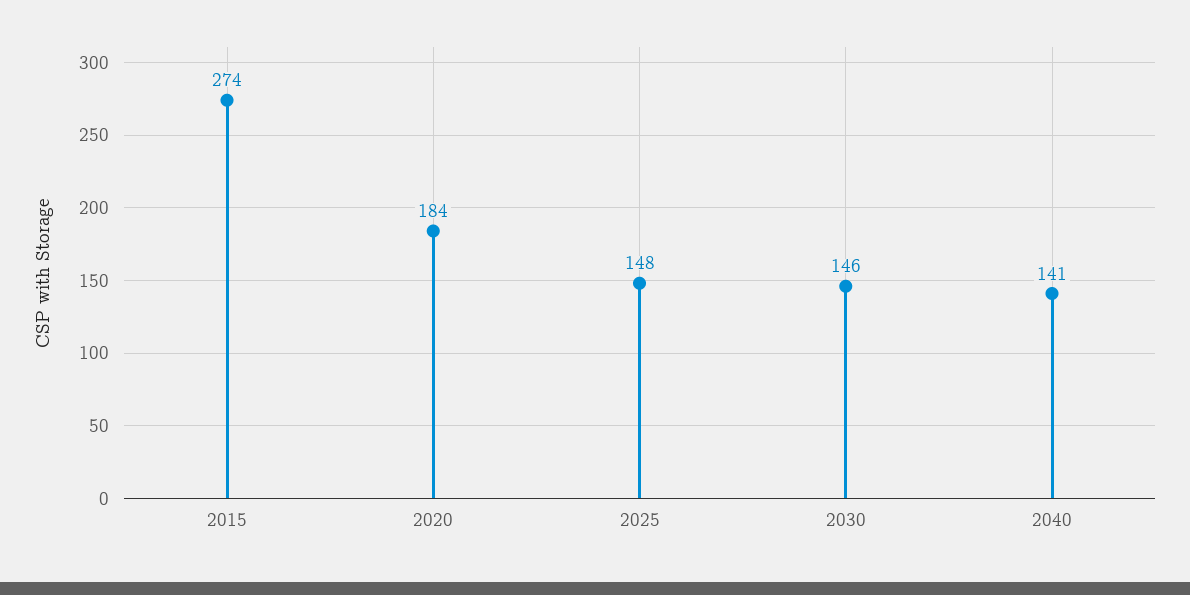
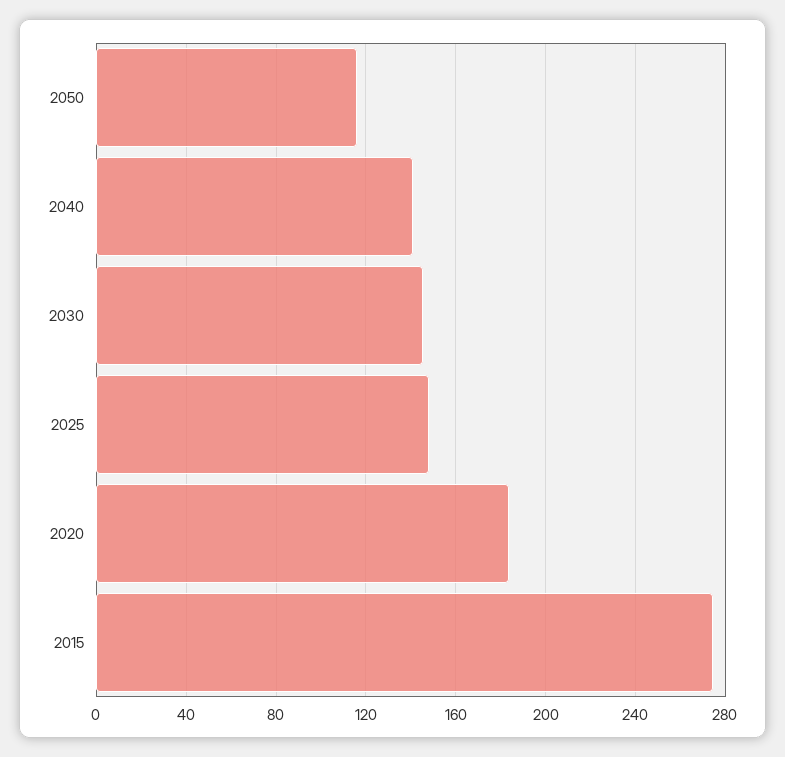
2050: none -> 115

